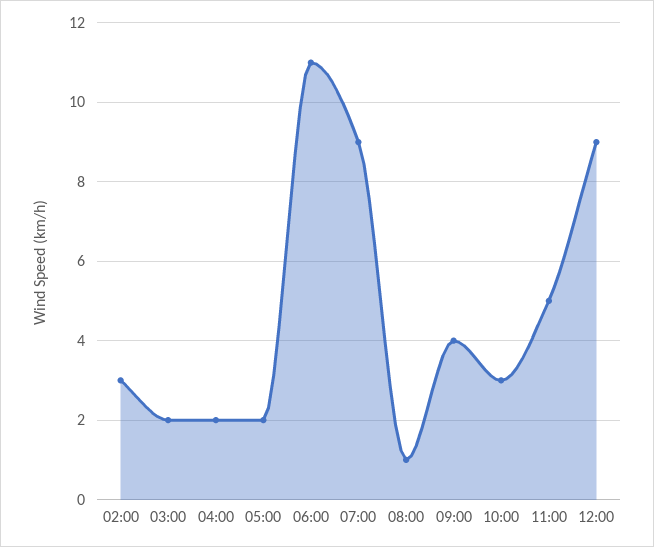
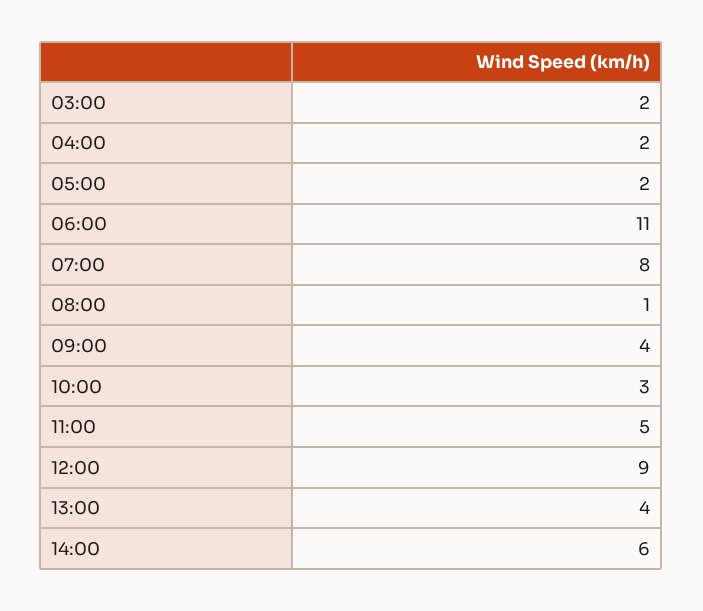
02:00: 3 -> none
07:00: 9 -> 8
13:00: none -> 4
14:00: none -> 6

